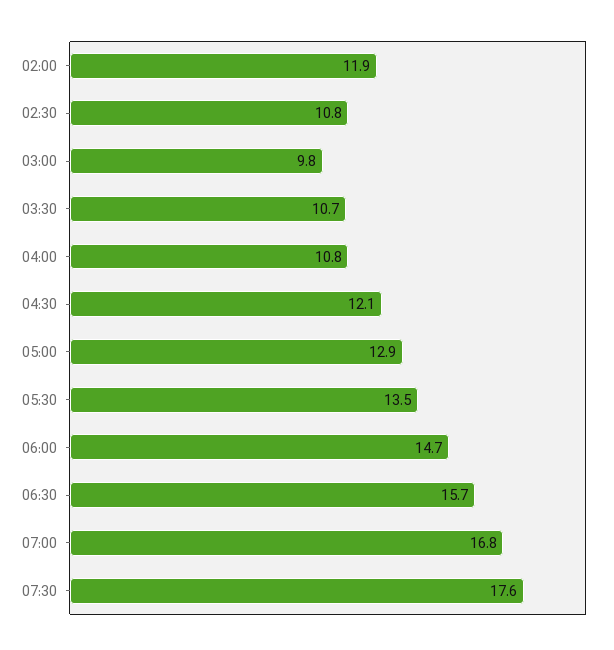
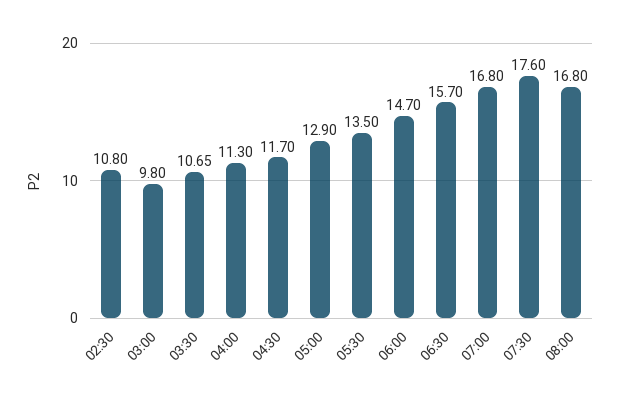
02:00: 11.9 -> none
04:00: 10.8 -> 11.3
04:30: 12.1 -> 11.7
08:00: none -> 16.8

